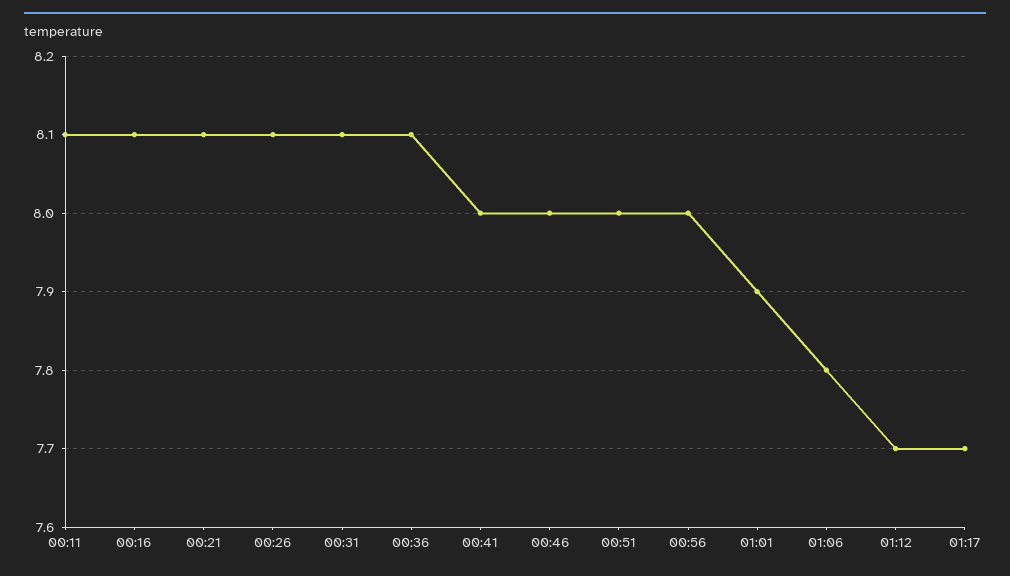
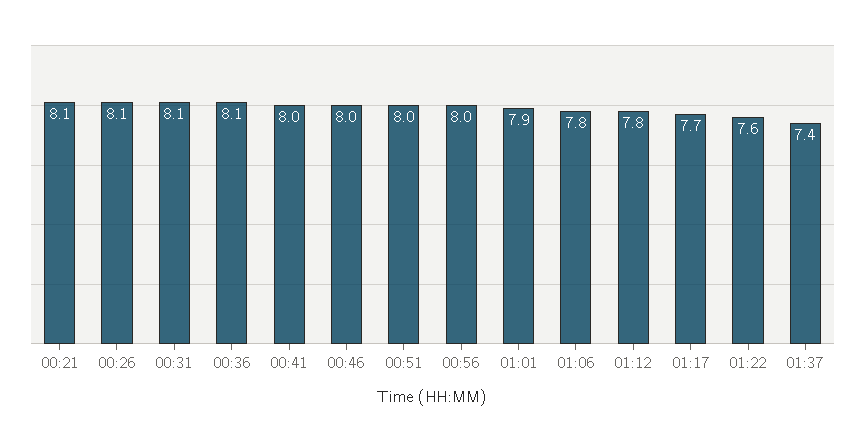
00:11: 8.1 -> none
00:16: 8.1 -> none
01:12: 7.7 -> 7.8
01:22: none -> 7.6
01:37: none -> 7.4

